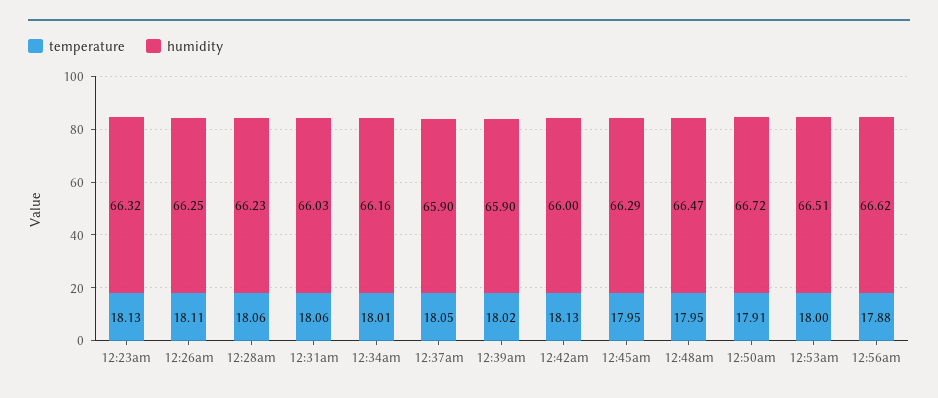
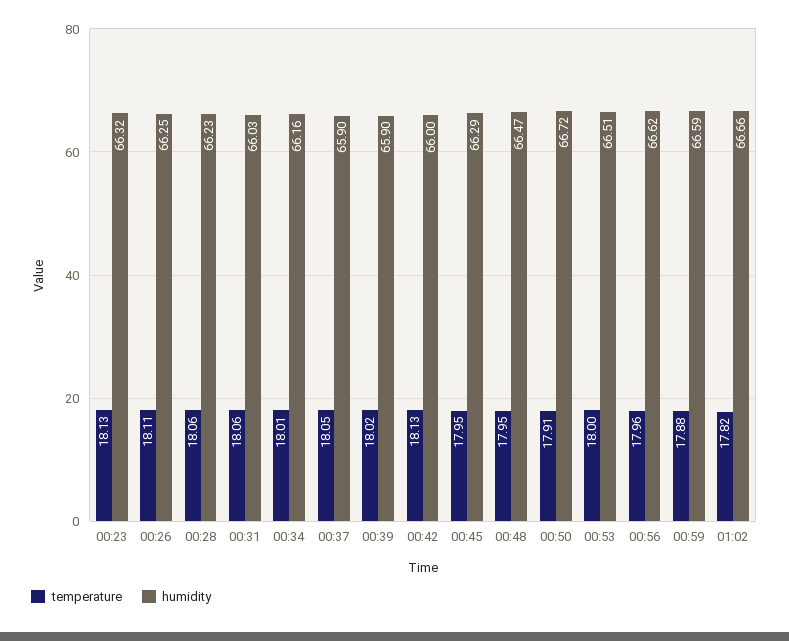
temperature, 12:56am: 17.88 -> 17.96
temperature, 00:59: none -> 17.88
humidity, 00:59: none -> 66.59
temperature, 01:02: none -> 17.82
humidity, 01:02: none -> 66.66

